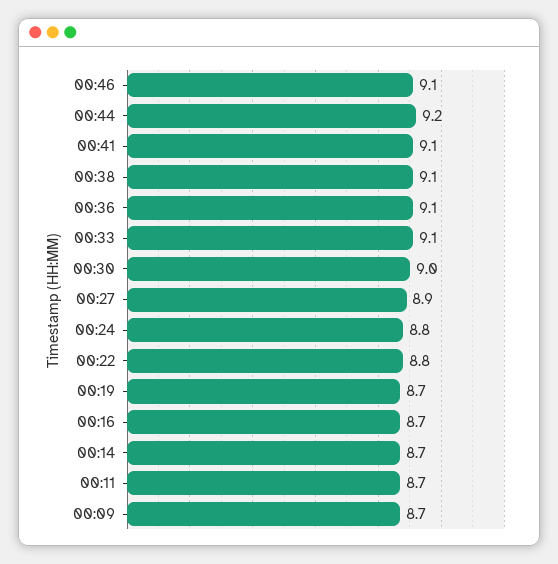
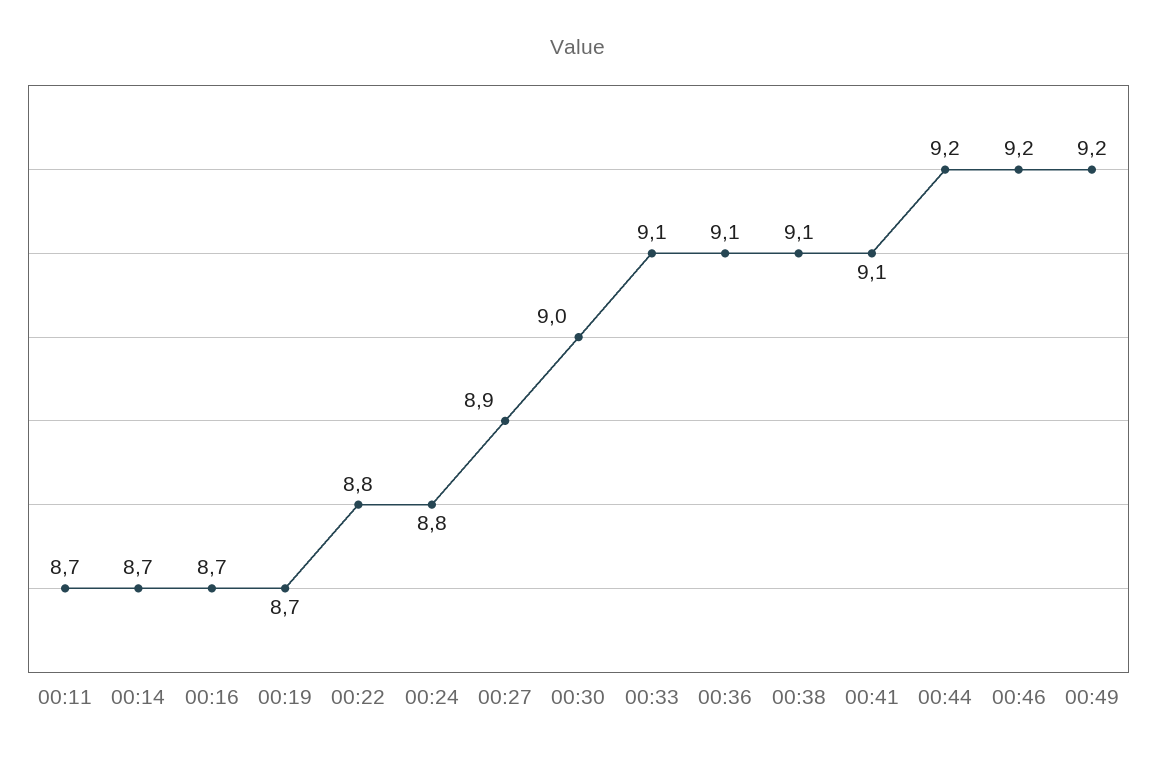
00:46: 9.1 -> 9.2
00:09: 8.7 -> none
00:49: none -> 9.2

